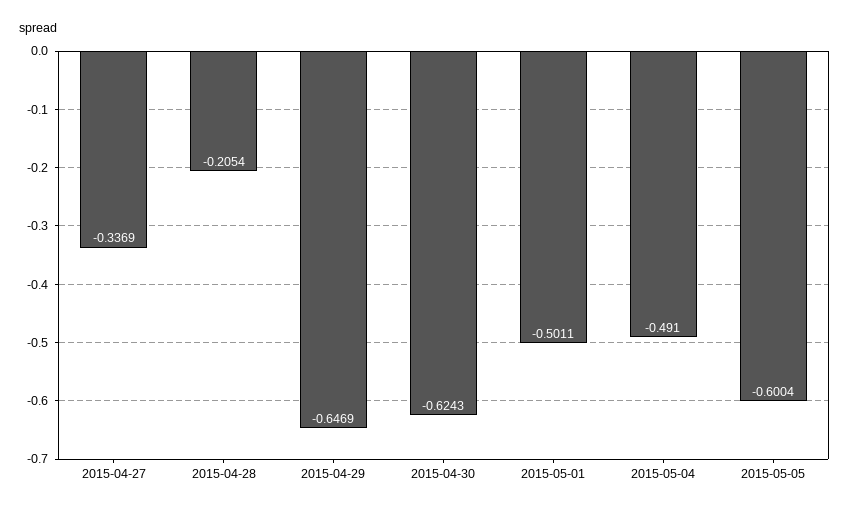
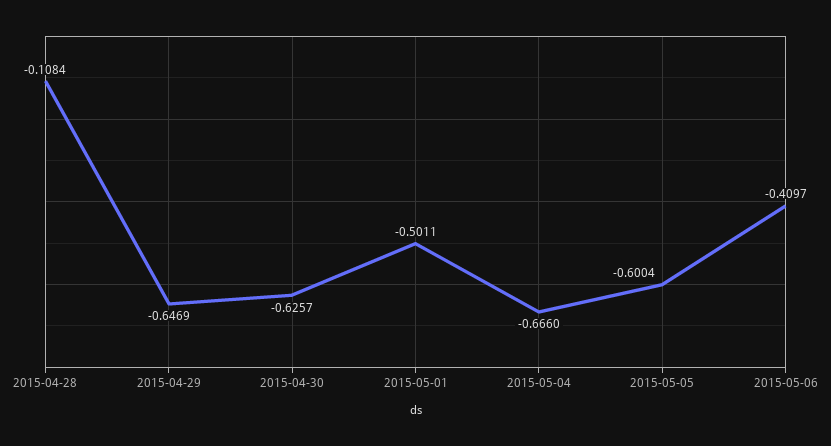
2015-04-27: -0.3369 -> none
2015-04-28: -0.2054 -> -0.1084
2015-04-30: -0.6243 -> -0.6257
2015-05-04: -0.491 -> -0.666
2015-05-06: none -> -0.4097

